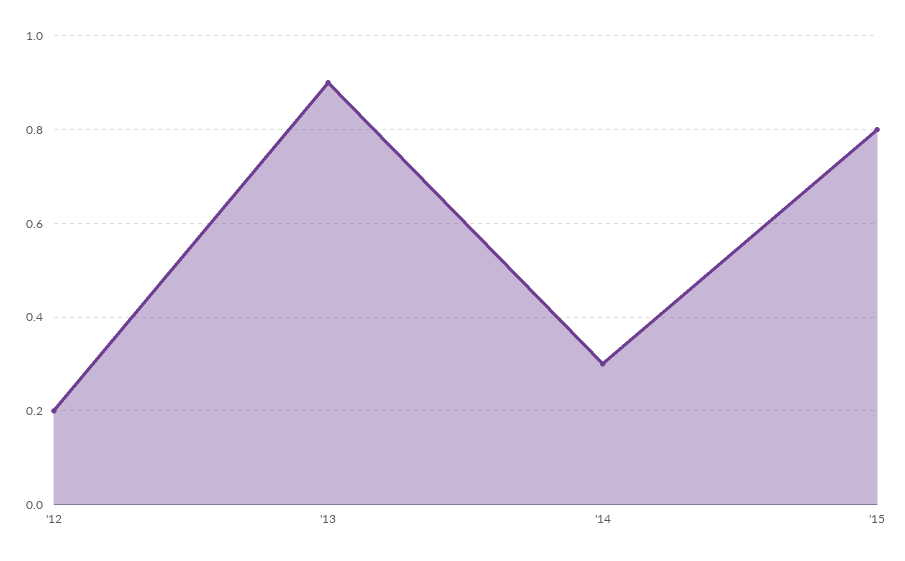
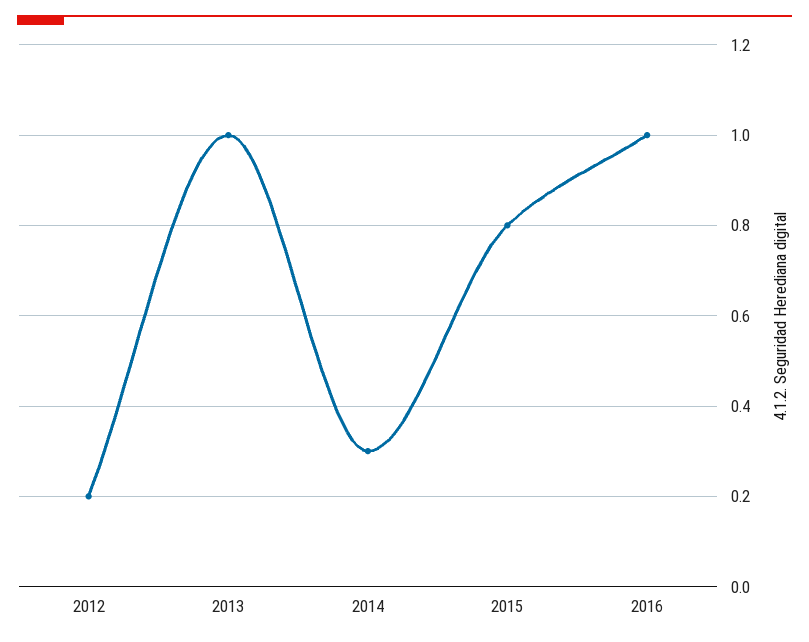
'13: 0.9 -> 1
2016: none -> 1

